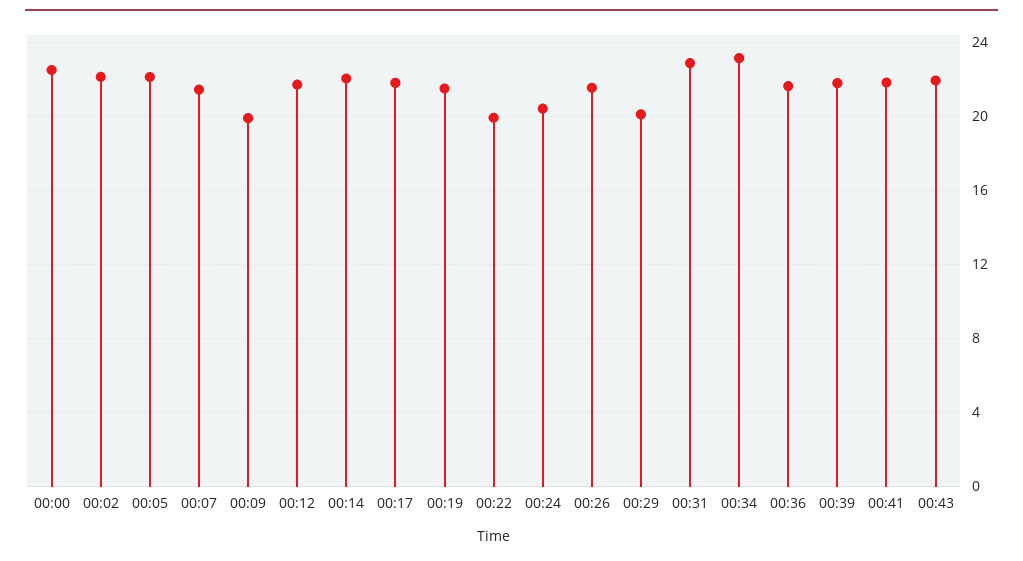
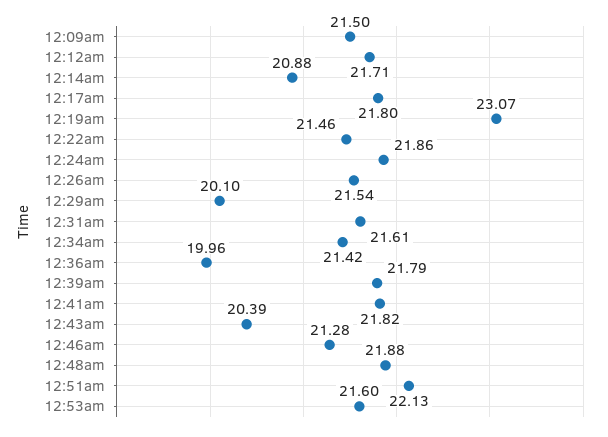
00:00: 22.5 -> none
00:02: 22 -> none
00:05: 22 -> none
00:07: 21.5 -> none
00:09: 20 -> 21.5
00:14: 22 -> 20.88
00:19: 21.5 -> 23.07
00:22: 20 -> 21.46
00:24: 20.5 -> 21.86
00:31: 23 -> 21.61
00:34: 23 -> 21.42
00:36: 21.5 -> 19.96
00:43: 22 -> 20.39
12:46am: none -> 21.28
12:48am: none -> 21.88
12:51am: none -> 22.13
12:53am: none -> 21.6

